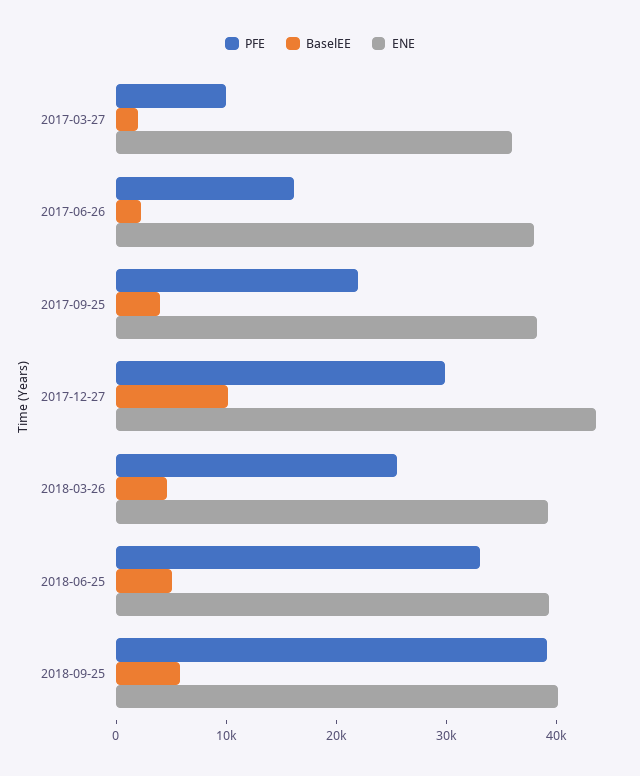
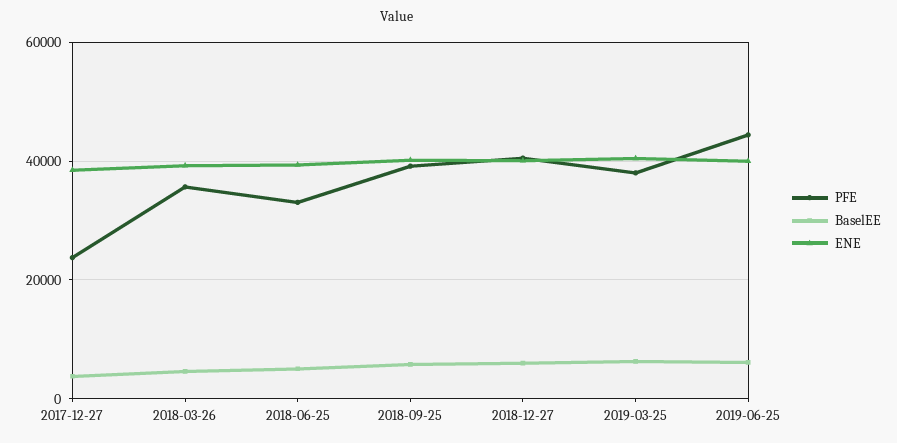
PFE, 2017-03-27: 10000 -> none
BaselEE, 2017-03-27: 2000 -> none
ENE, 2017-03-27: 36000 -> none
PFE, 2017-06-26: 16000 -> none
BaselEE, 2017-06-26: 2000 -> none
ENE, 2017-06-26: 38000 -> none
PFE, 2017-09-25: 22000 -> none
BaselEE, 2017-09-25: 4000 -> none
ENE, 2017-09-25: 38000 -> none
PFE, 2017-12-27: 30000 -> 24000
BaselEE, 2017-12-27: 10000 -> 4000
ENE, 2017-12-27: 44000 -> 38000
PFE, 2018-03-26: 26000 -> 36000
PFE, 2018-12-27: none -> 40000
BaselEE, 2018-12-27: none -> 6000
ENE, 2018-12-27: none -> 40000
PFE, 2019-03-25: none -> 38000
BaselEE, 2019-03-25: none -> 6000
ENE, 2019-03-25: none -> 40000
PFE, 2019-06-25: none -> 44000
BaselEE, 2019-06-25: none -> 6000
ENE, 2019-06-25: none -> 40000

